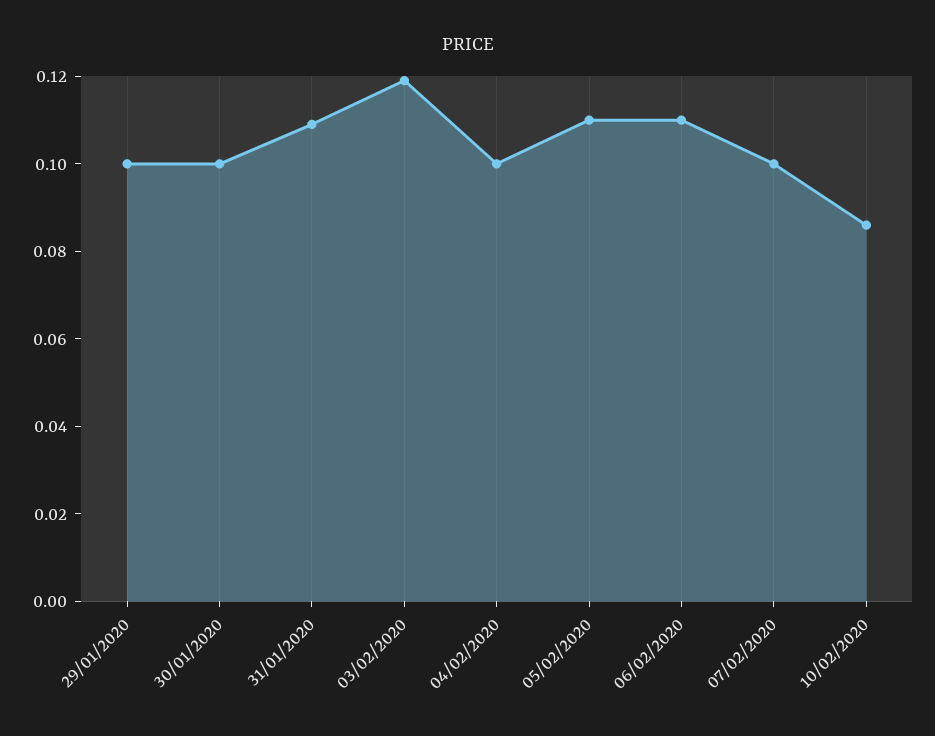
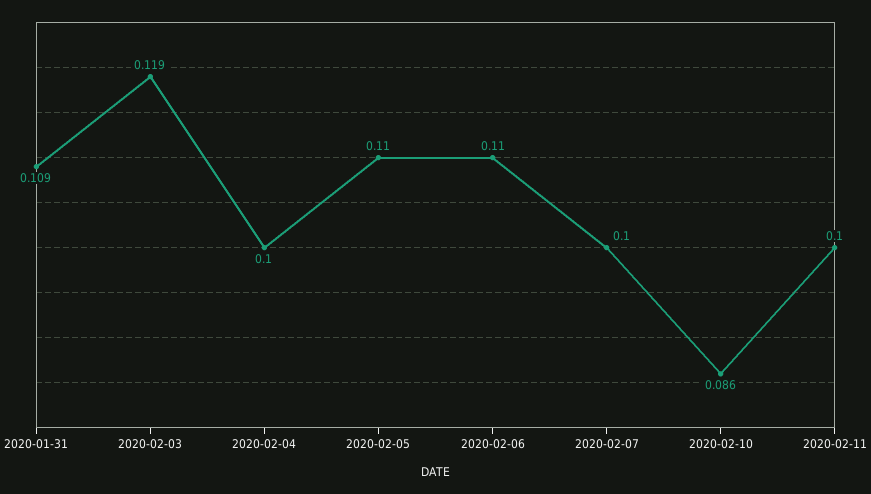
29/01/2020: 0.1 -> none
30/01/2020: 0.1 -> none
2020-02-11: none -> 0.1

